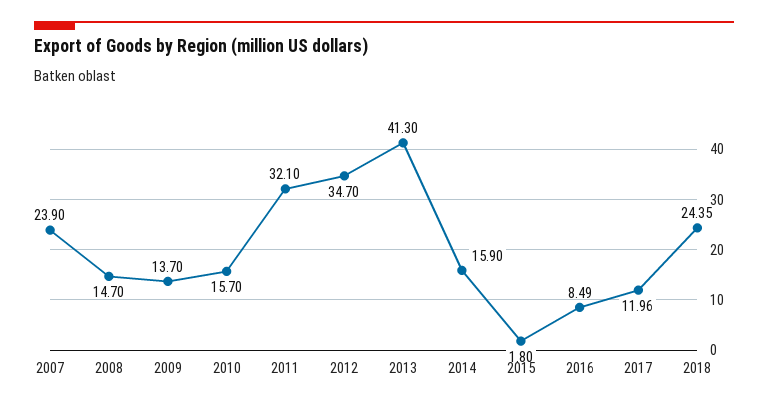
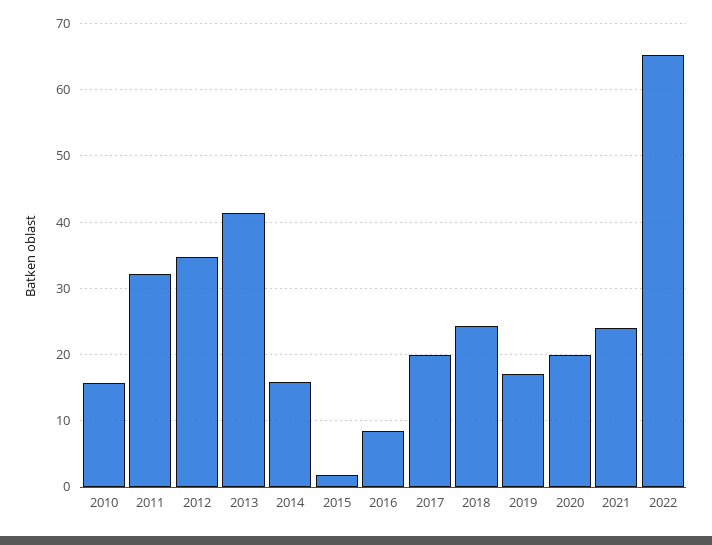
2007: 23.9 -> none
2008: 14.7 -> none
2009: 13.7 -> none
2017: 11.96 -> 20
2019: none -> 17
2020: none -> 20
2021: none -> 24
2022: none -> 65

